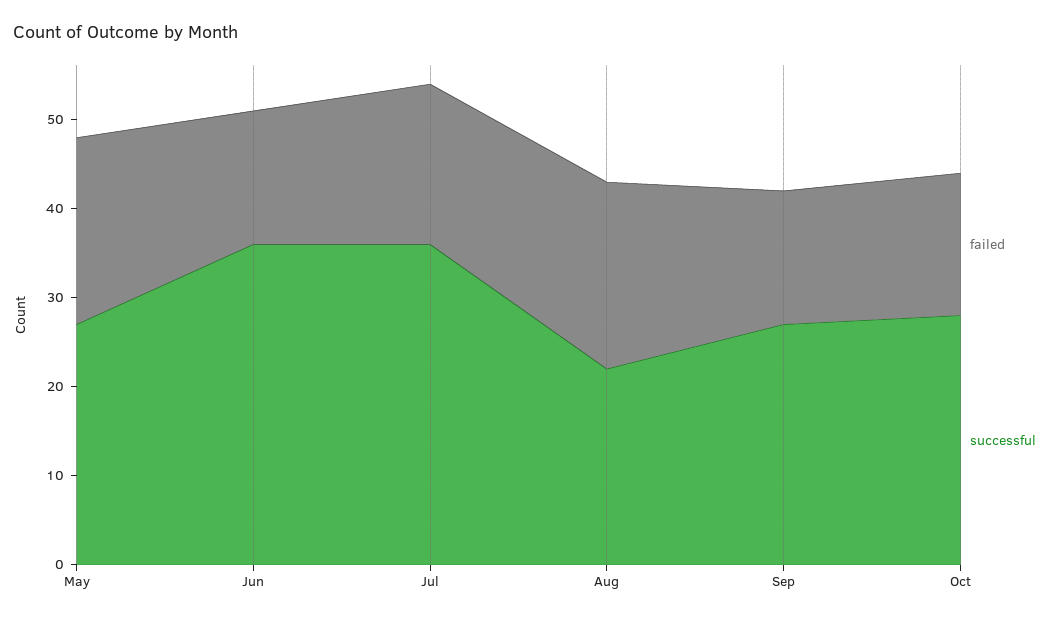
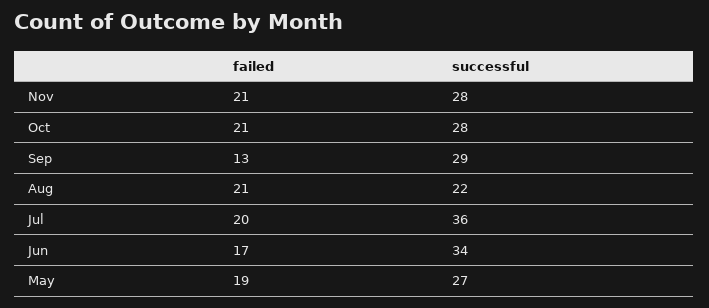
failed, May: 21 -> 19
failed, Jun: 15 -> 17
successful, Jun: 36 -> 34
failed, Jul: 18 -> 20
failed, Sep: 15 -> 13
successful, Sep: 27 -> 29
failed, Oct: 16 -> 21
failed, Nov: none -> 21
successful, Nov: none -> 28

